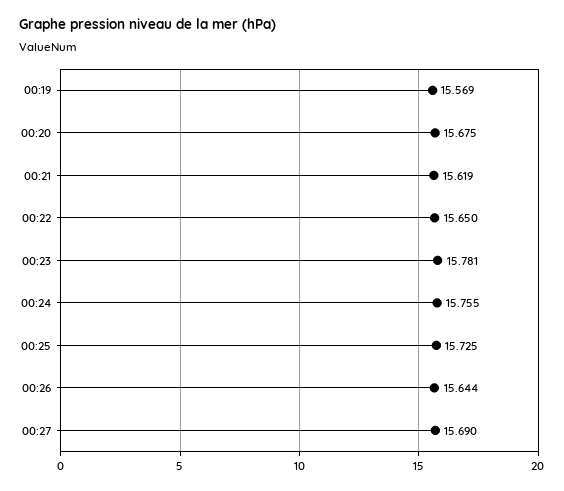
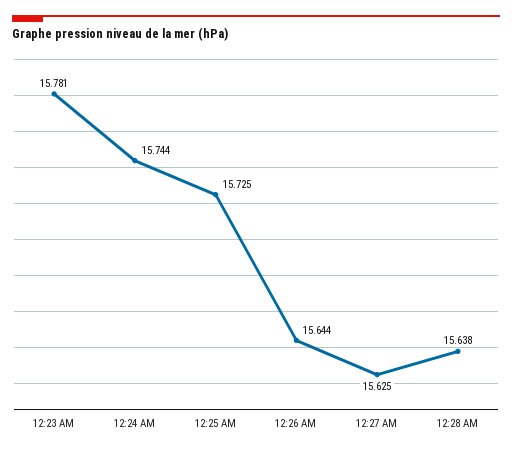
00:19: 15.569 -> none
00:20: 15.675 -> none
00:21: 15.619 -> none
00:22: 15.65 -> none
00:24: 15.755 -> 15.744
00:27: 15.69 -> 15.625
12:28 AM: none -> 15.638

